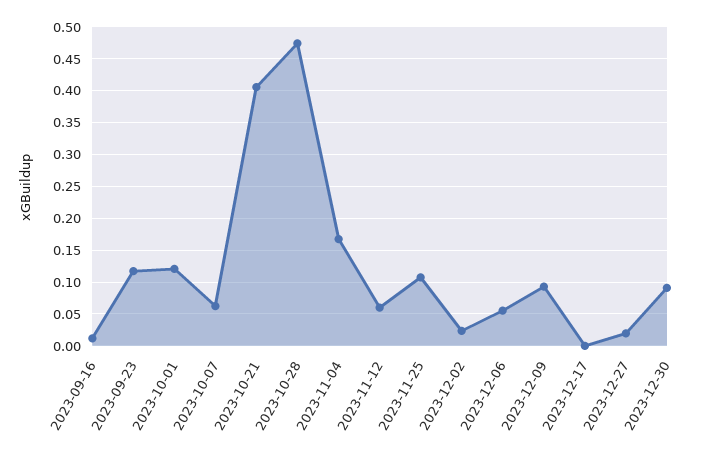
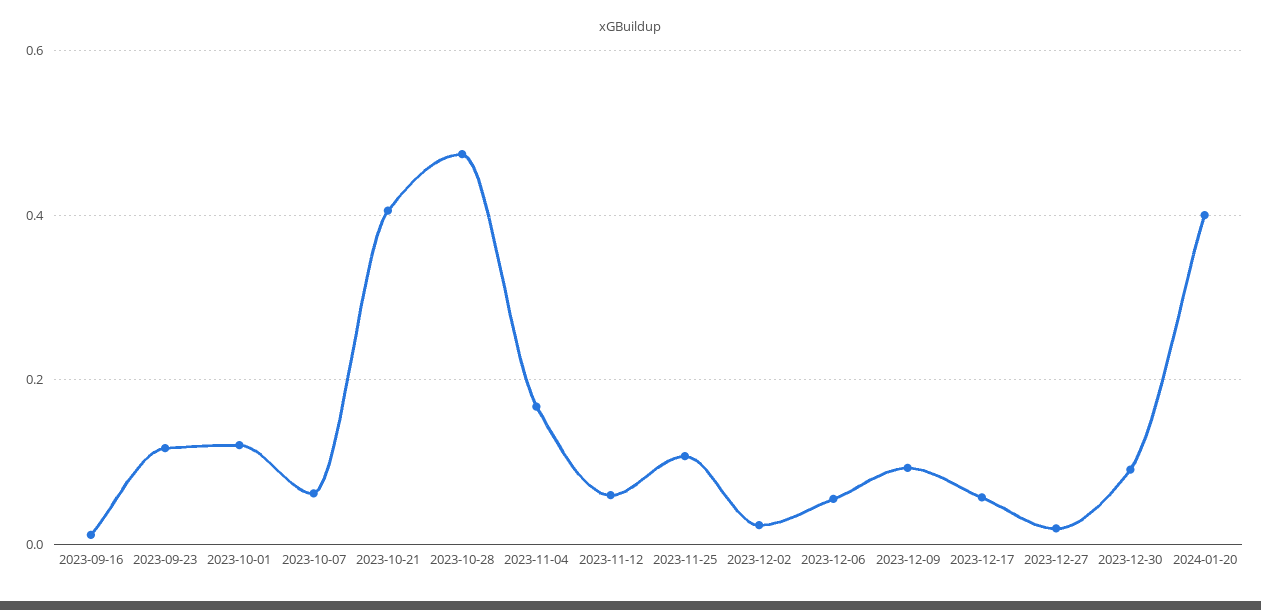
2023-12-17: 0 -> 0.06
2024-01-20: none -> 0.4

